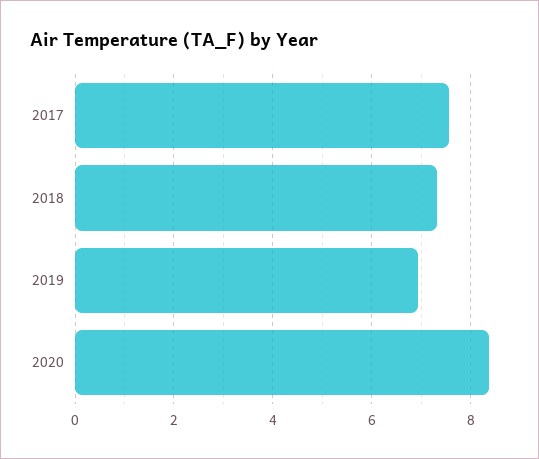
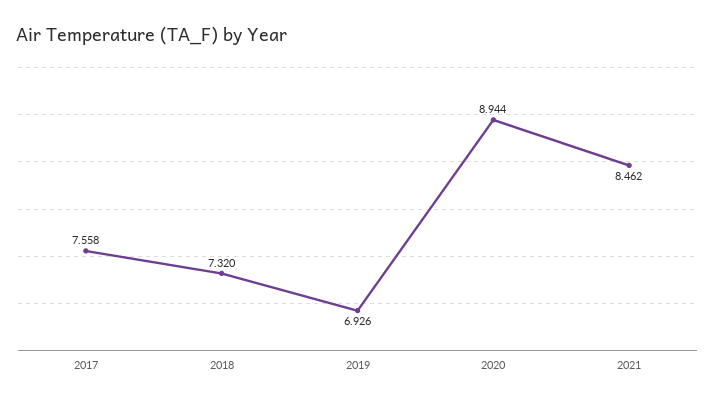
2020: 8.4 -> 8.944
2021: none -> 8.462

